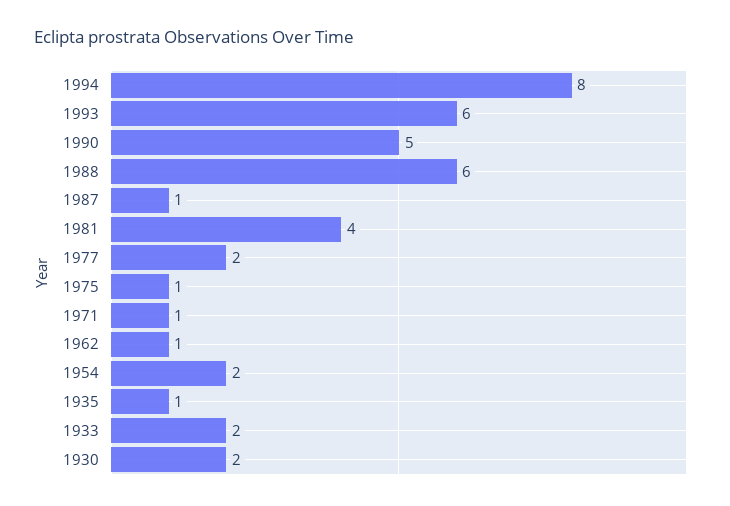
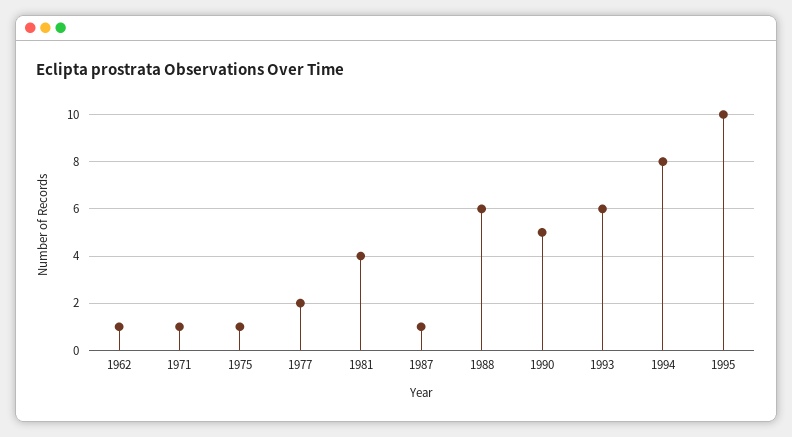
1954: 2 -> none
1935: 1 -> none
1933: 2 -> none
1930: 2 -> none
1995: none -> 10

